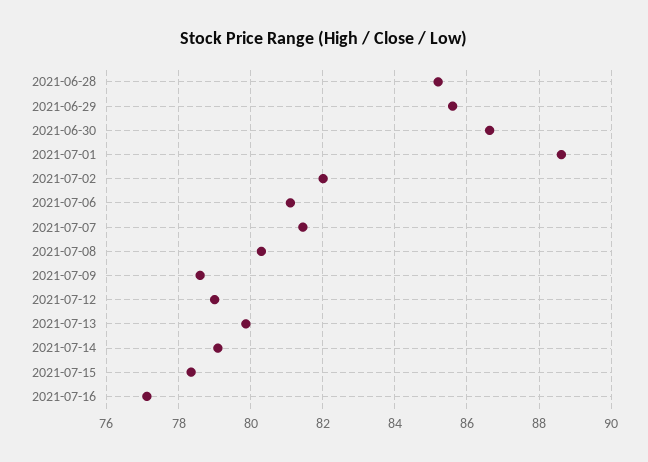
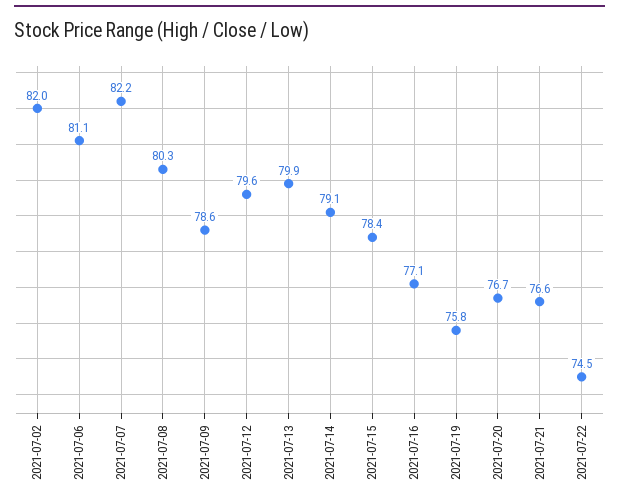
2021-06-28: 85.2 -> none
2021-06-29: 85.6 -> none
2021-06-30: 86.6 -> none
2021-07-01: 88.6 -> none
2021-07-07: 81.4 -> 82.2
2021-07-12: 79 -> 79.6
2021-07-19: none -> 75.8
2021-07-20: none -> 76.7
2021-07-21: none -> 76.6
2021-07-22: none -> 74.5

